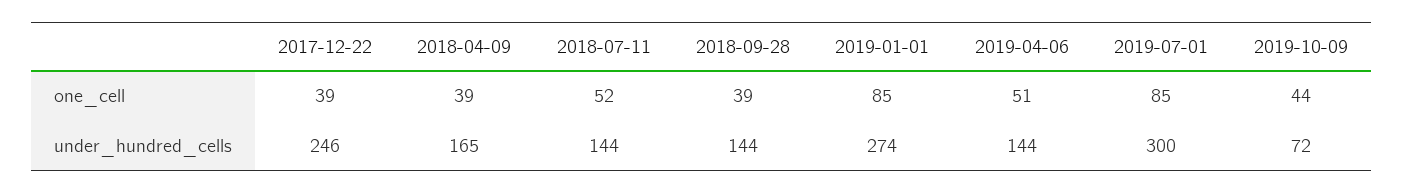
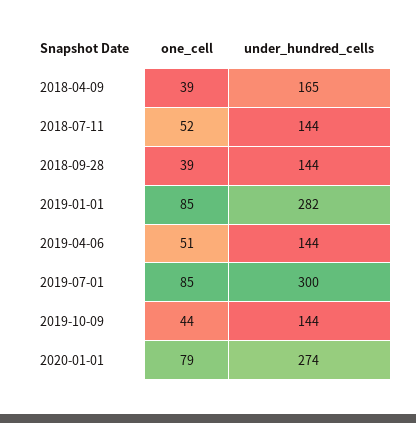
2017-12-22, one_cell: 39 -> none
2017-12-22, under_hundred_cells: 246 -> none
2019-01-01, under_hundred_cells: 274 -> 282
2019-10-09, under_hundred_cells: 72 -> 144
2020-01-01, one_cell: none -> 79
2020-01-01, under_hundred_cells: none -> 274

